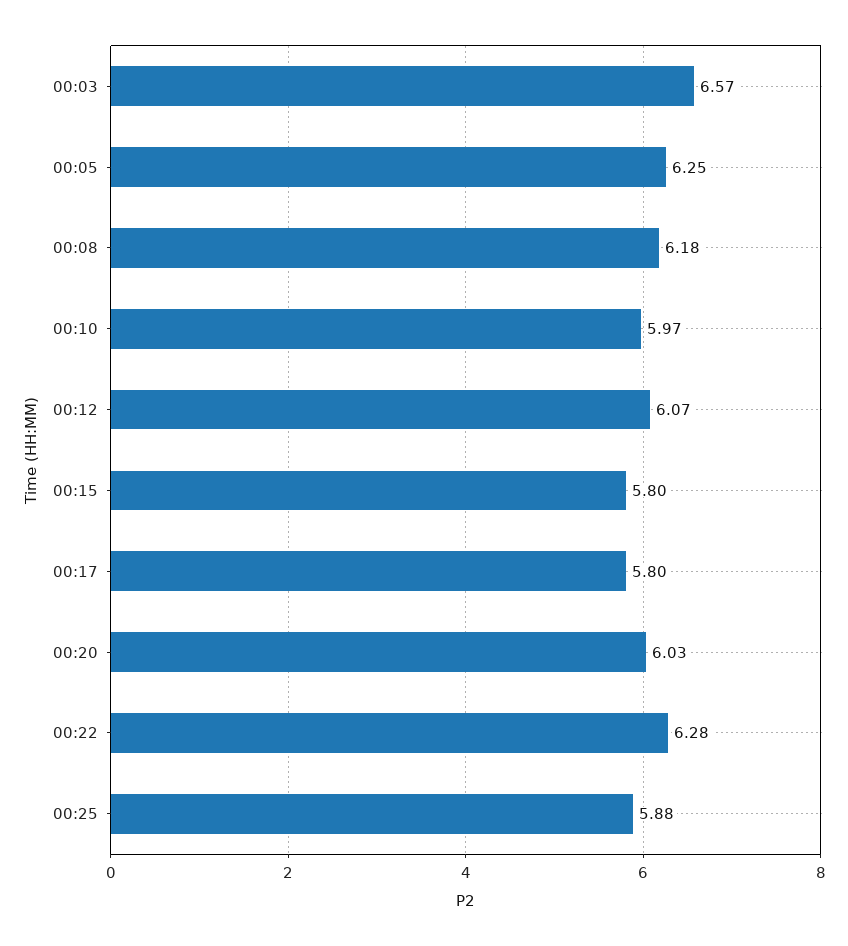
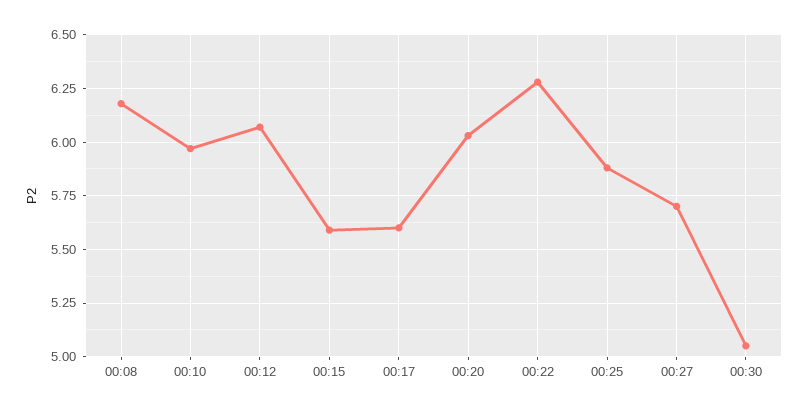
00:03: 6.57 -> none
00:05: 6.25 -> none
00:15: 5.8 -> 5.6
00:17: 5.8 -> 5.6
00:27: none -> 5.7
00:30: none -> 5.05

